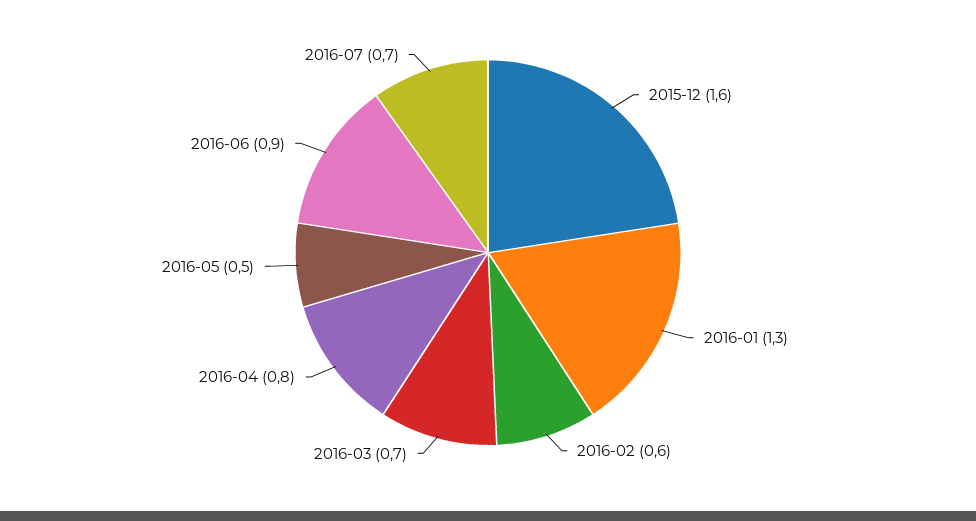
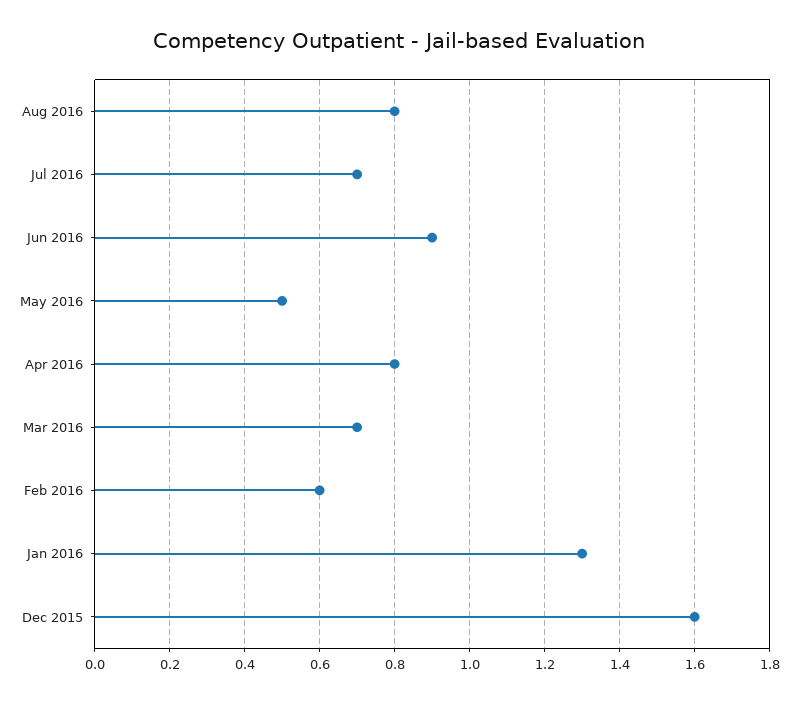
Aug 2016: none -> 0.8

